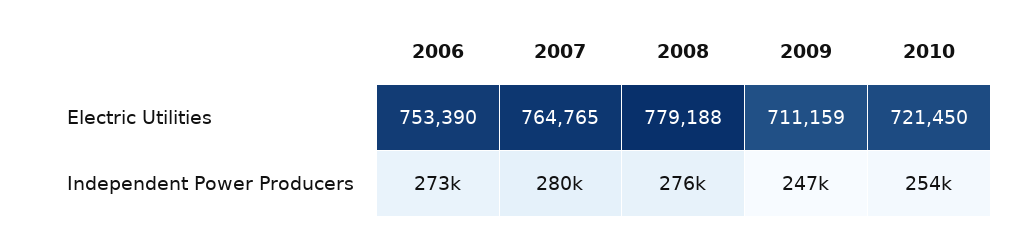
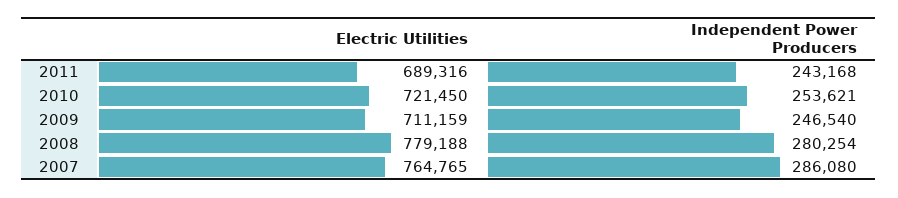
2006, Electric Utilities: 753390 -> none
2006, Independent Power Producers: 273000 -> none
2007, Independent Power Producers: 280000 -> 286080
2008, Independent Power Producers: 276000 -> 280254
2011, Electric Utilities: none -> 689316
2011, Independent Power Producers: none -> 243168

